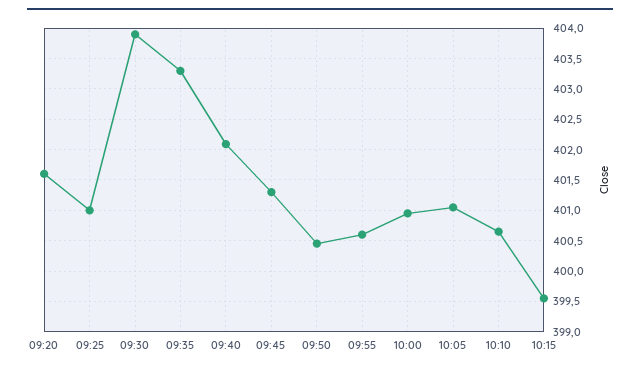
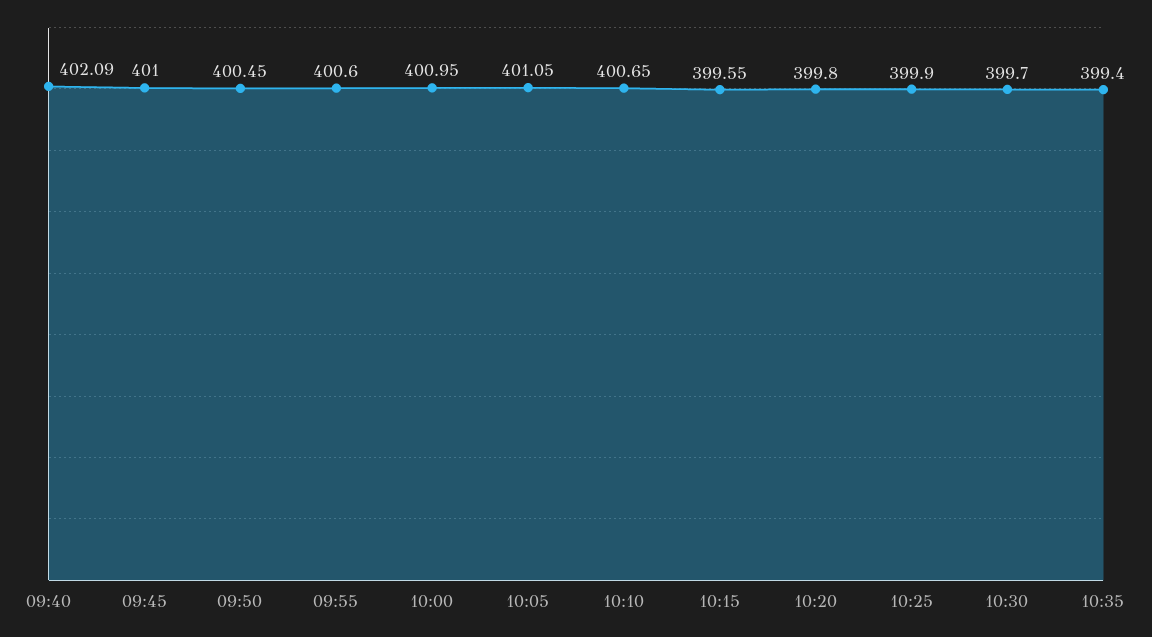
09:20: 401.6 -> none
09:25: 401 -> none
09:30: 403.9 -> none
09:35: 403.3 -> none
09:45: 401.3 -> 401
10:20: none -> 399.8
10:25: none -> 399.9
10:30: none -> 399.7
10:35: none -> 399.4

